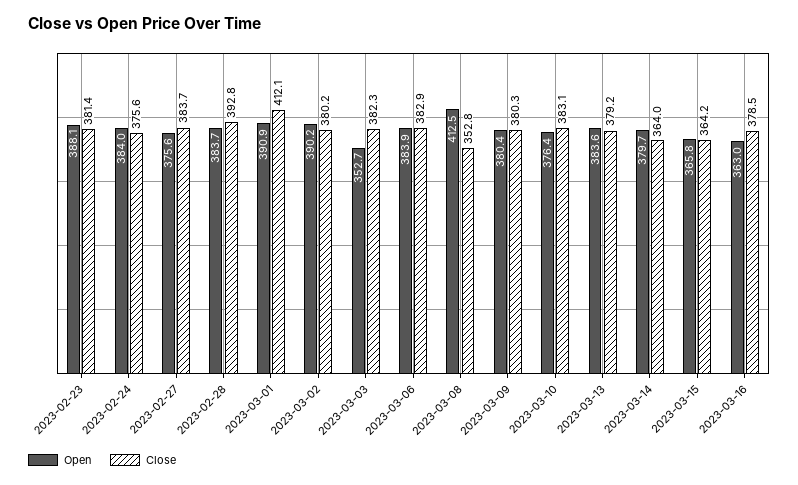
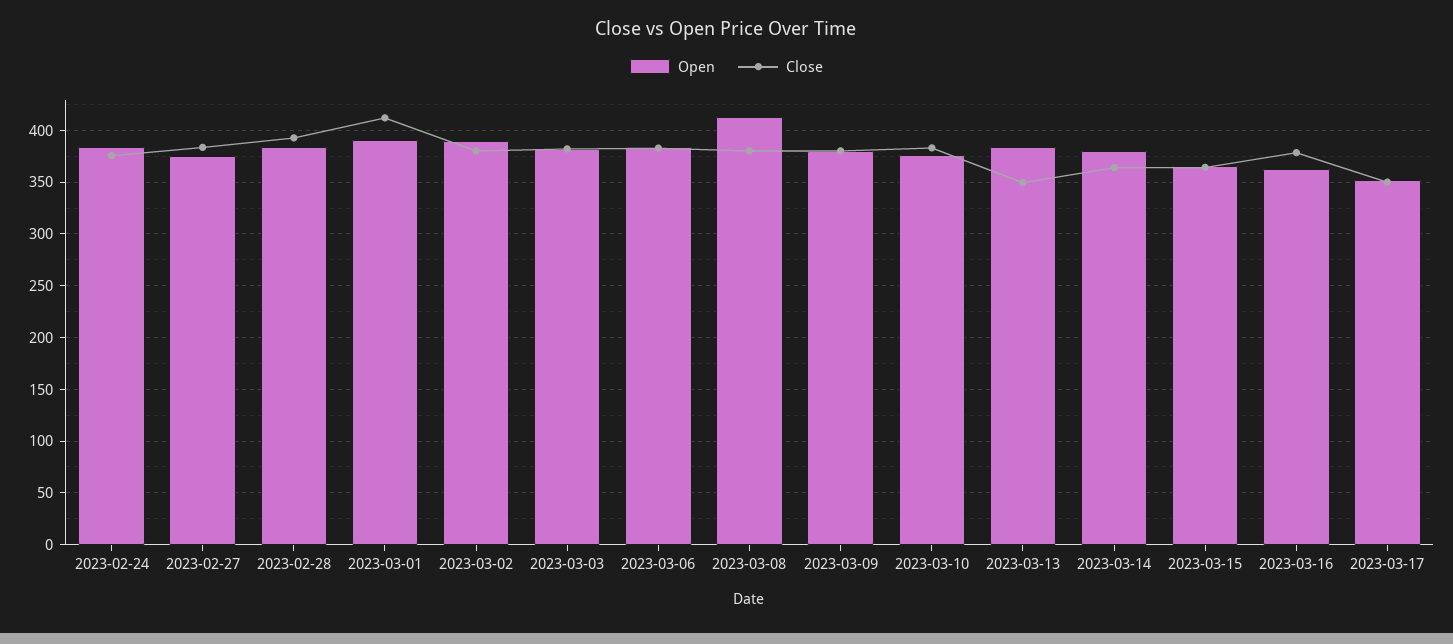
Open, 2023-02-23: 388.1 -> none
Close, 2023-02-23: 381.4 -> none
Open, 2023-03-03: 352.7 -> 380
Close, 2023-03-08: 352.8 -> 380
Close, 2023-03-13: 379.2 -> 350
Open, 2023-03-17: none -> 350
Close, 2023-03-17: none -> 350

